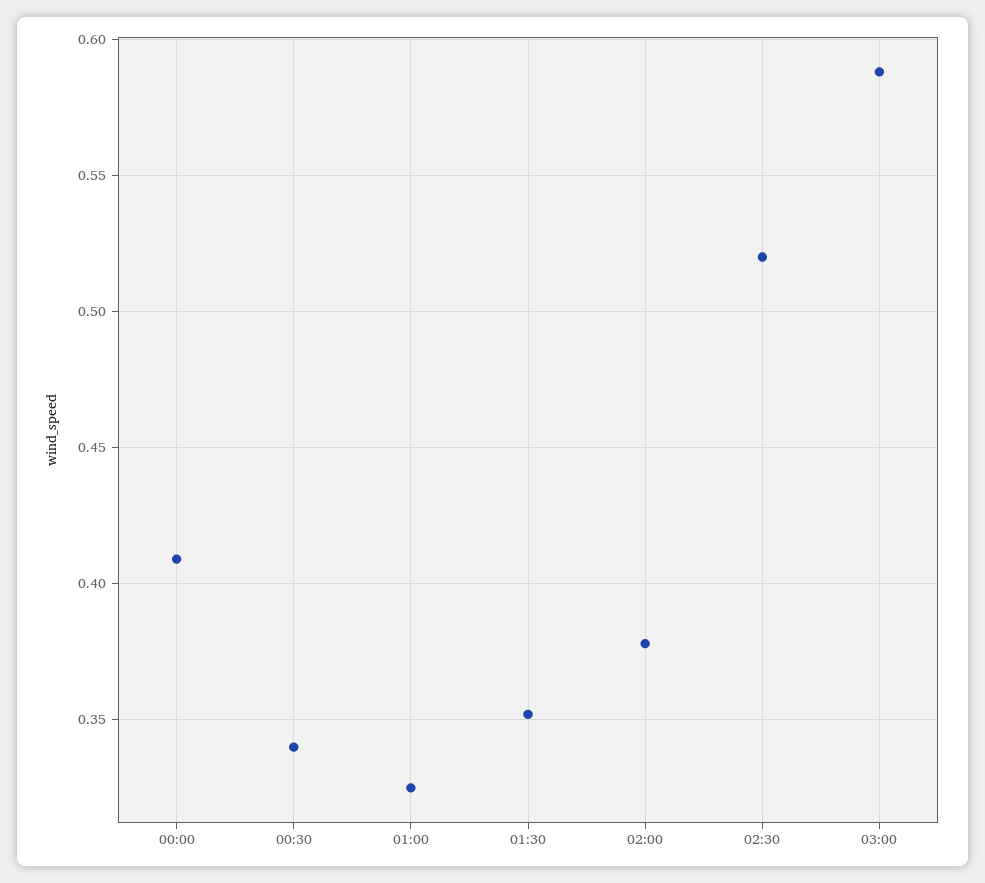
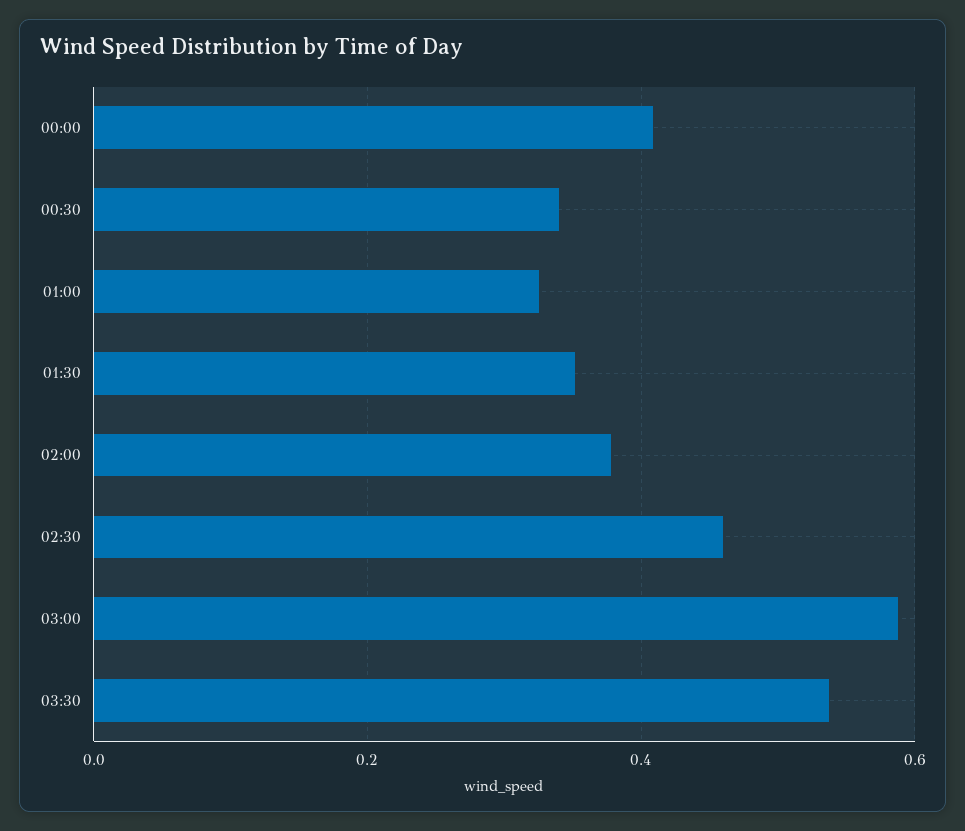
02:30: 0.52 -> 0.46
03:30: none -> 0.54

